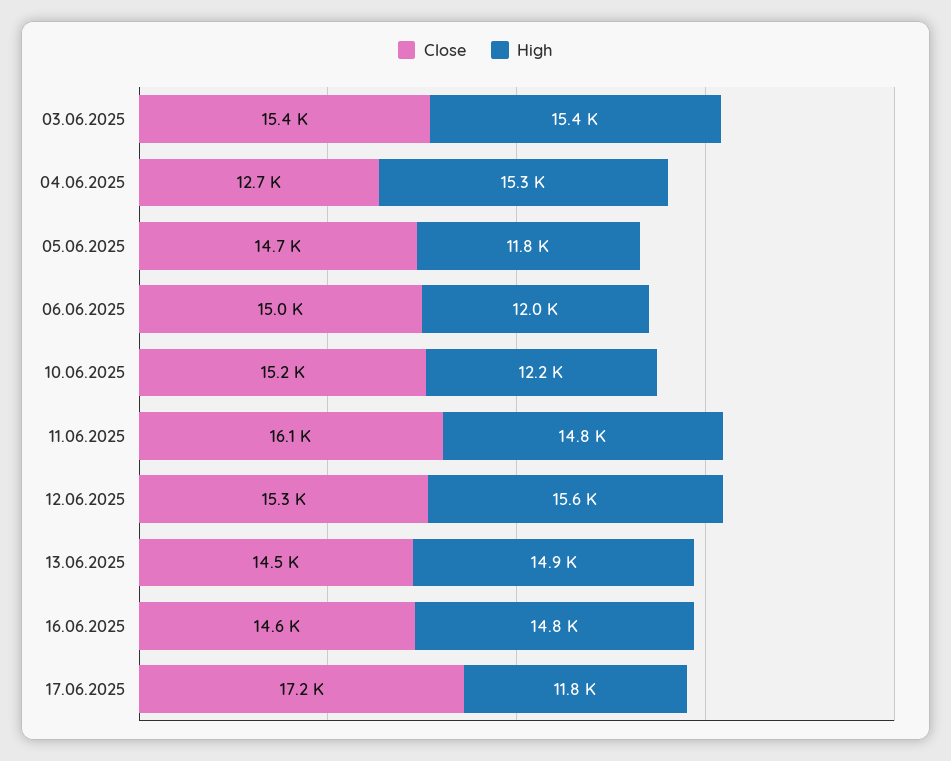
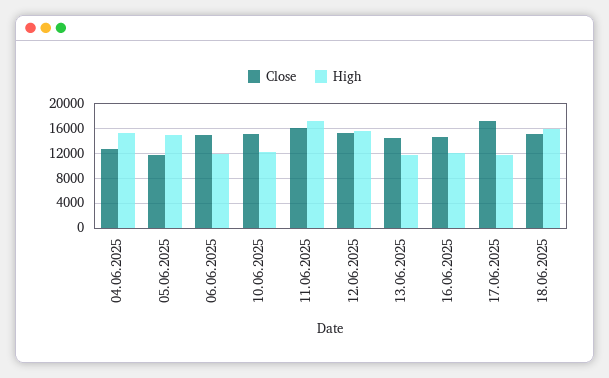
Close, 03.06.2025: 15400 -> none
High, 03.06.2025: 15400 -> none
Close, 05.06.2025: 14700 -> 12000
High, 05.06.2025: 11800 -> 15000
High, 11.06.2025: 14800 -> 17000
High, 13.06.2025: 14900 -> 12000
High, 16.06.2025: 14800 -> 12000
Close, 18.06.2025: none -> 15000
High, 18.06.2025: none -> 16000

